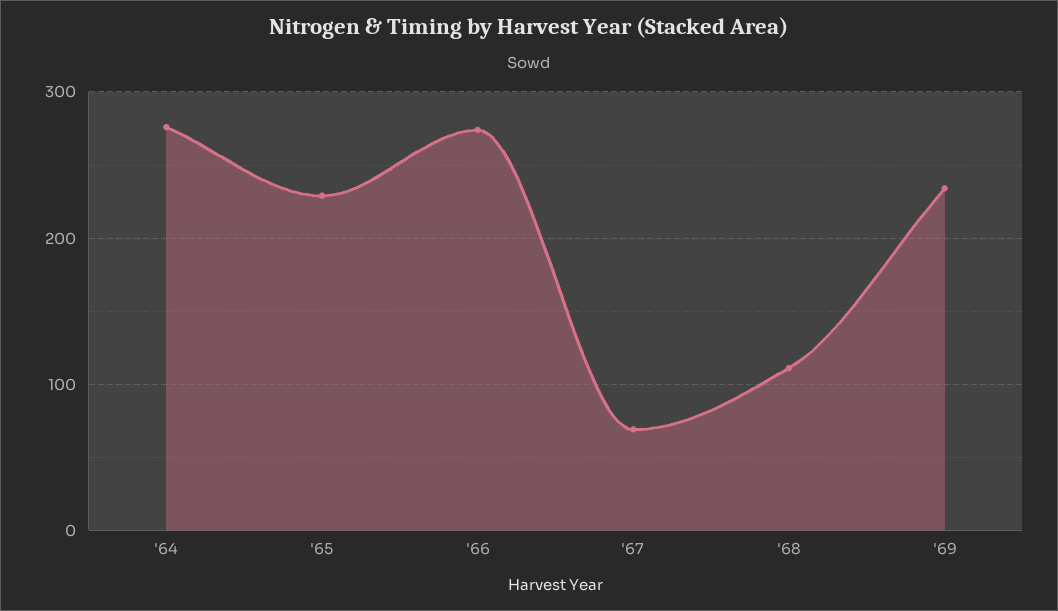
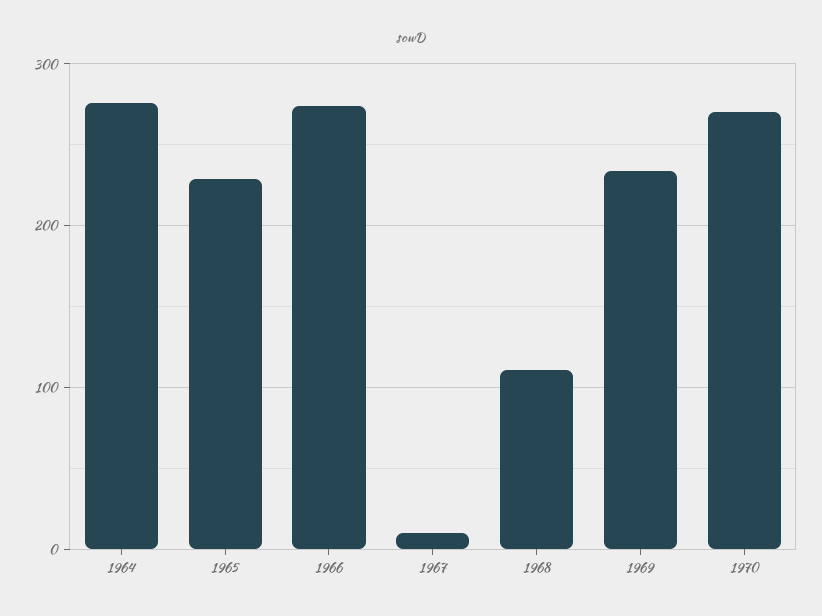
'67: 70 -> 10
1970: none -> 270

